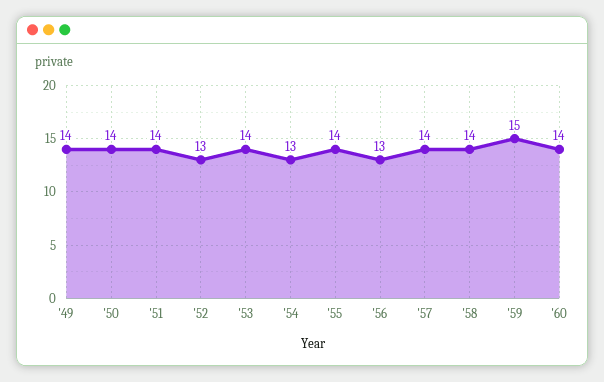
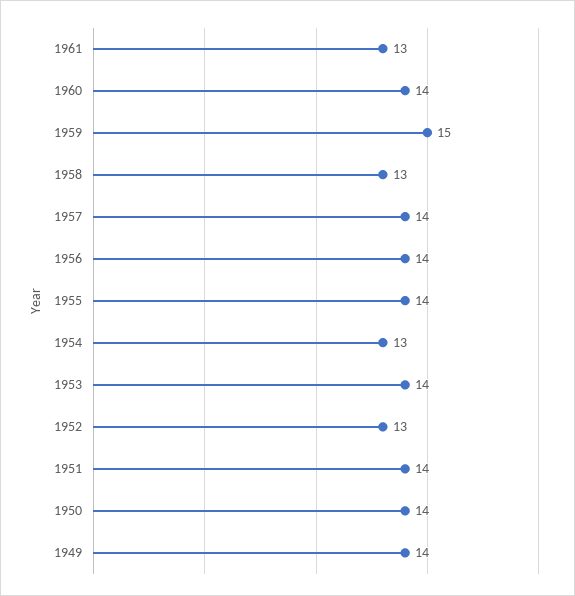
'56: 13 -> 14
'58: 14 -> 13
1961: none -> 13

